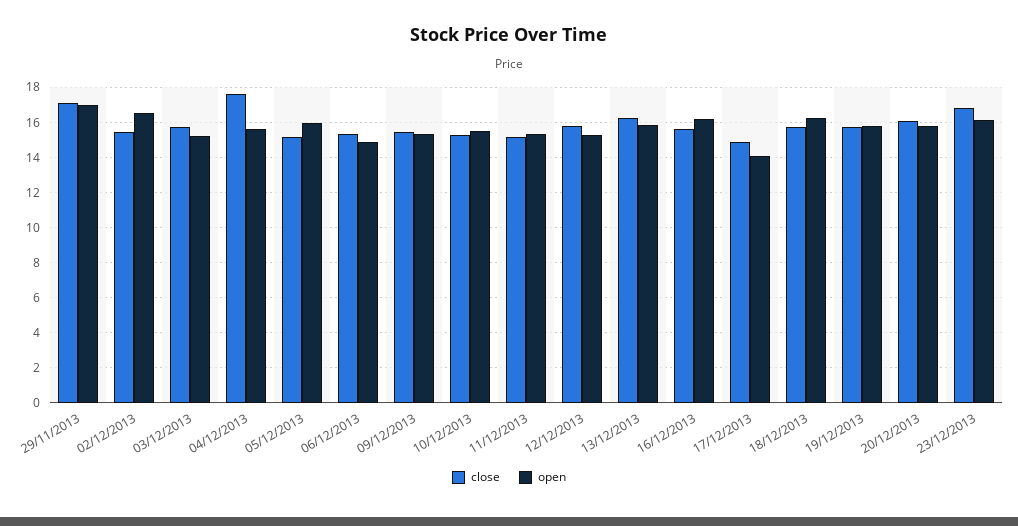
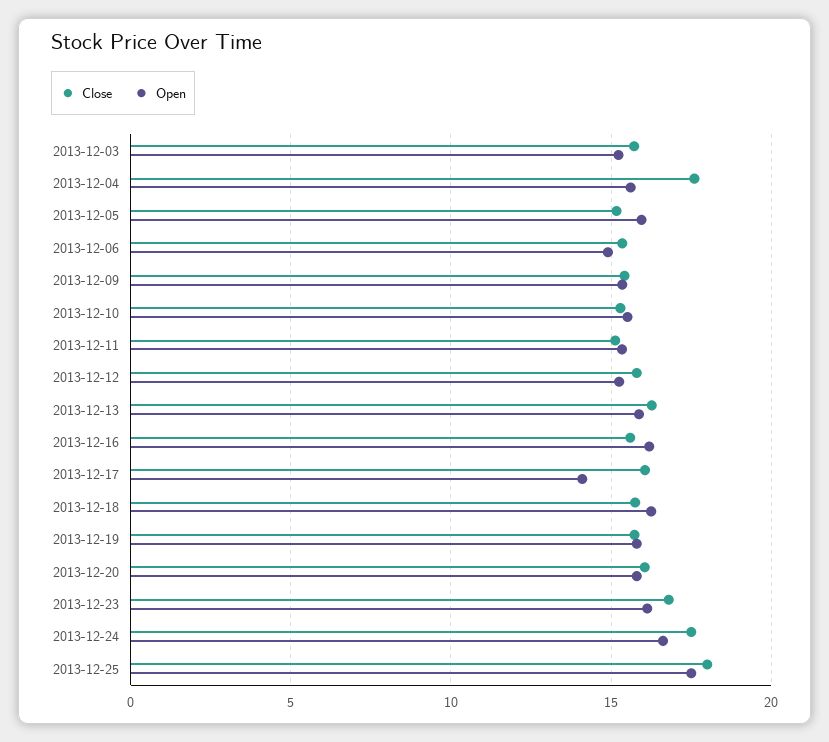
close, 29/11/2013: 17 -> none
open, 29/11/2013: 17 -> none
close, 02/12/2013: 15.5 -> none
open, 02/12/2013: 16.5 -> none
close, 17/12/2013: 15 -> 16
close, 2013-12-24: none -> 17.5
open, 2013-12-24: none -> 16.5
close, 2013-12-25: none -> 18
open, 2013-12-25: none -> 17.5

